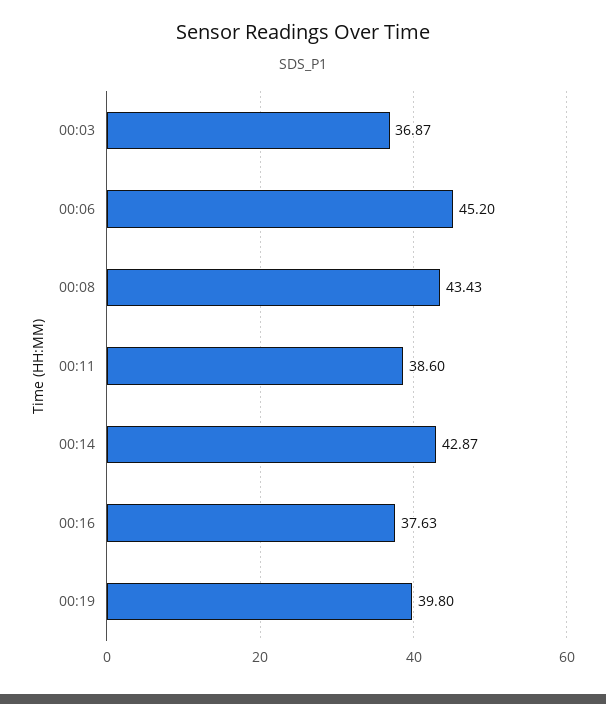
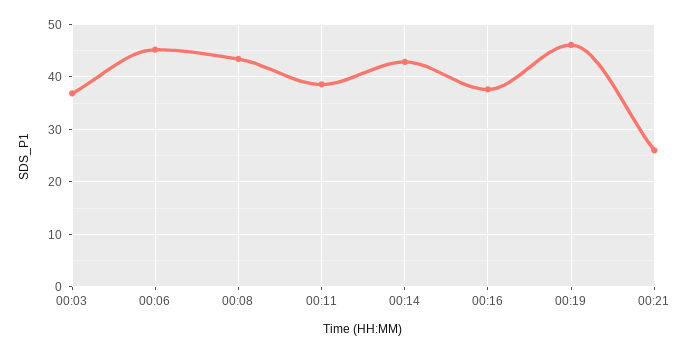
00:19: 39.8 -> 46
00:21: none -> 26

